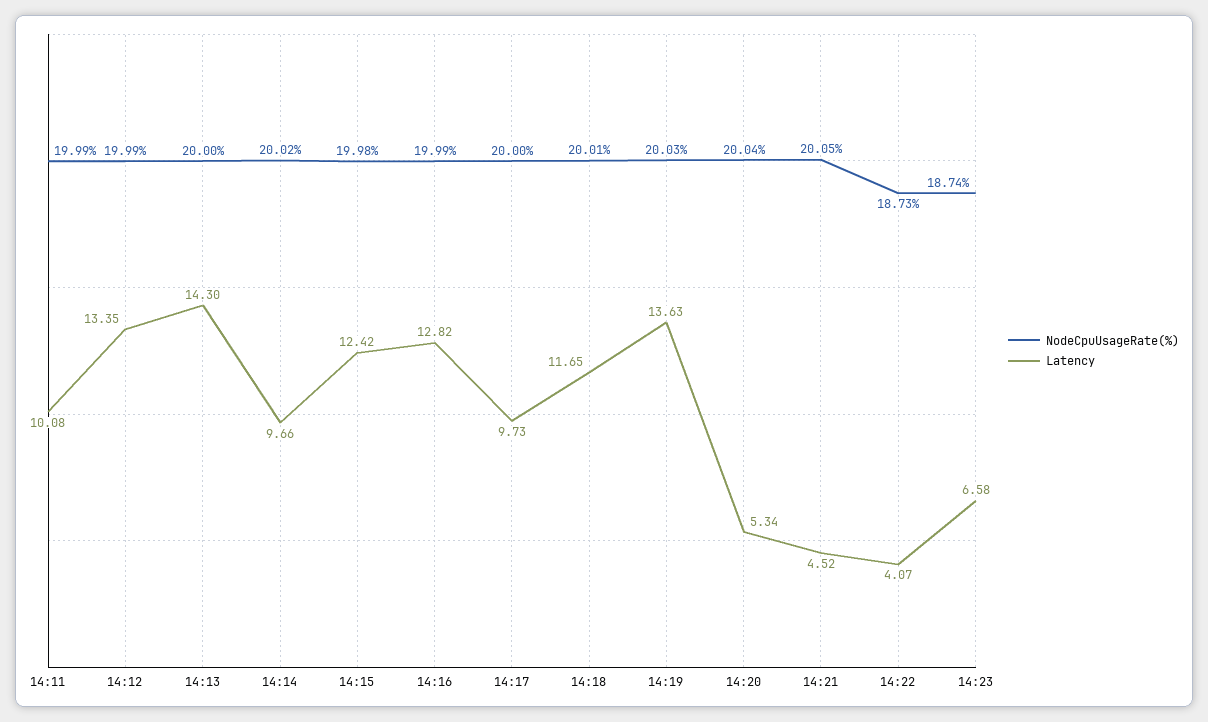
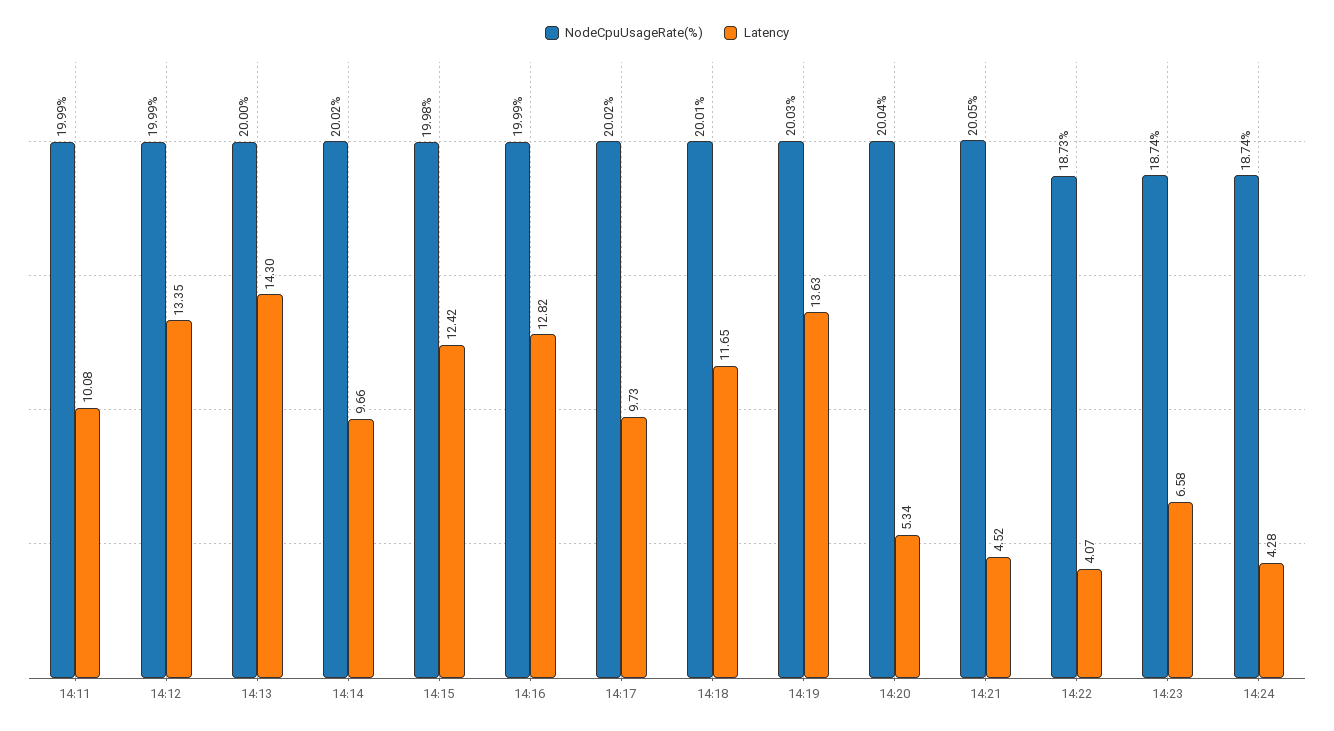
NodeCpuUsageRate(%), 14:17: 20 -> 20.02
NodeCpuUsageRate(%), 14:24: none -> 18.74
Latency, 14:24: none -> 4.28

